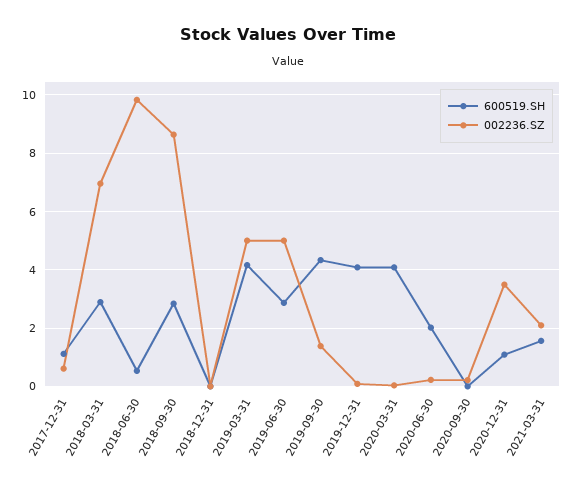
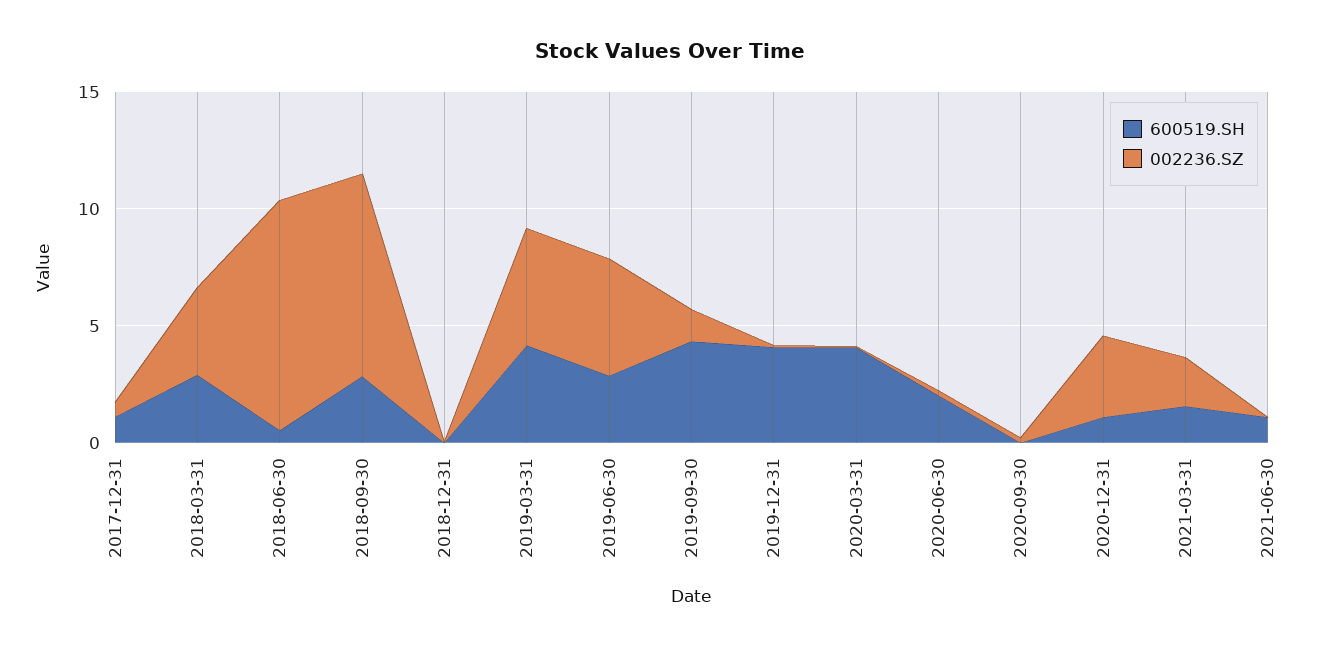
002236.SZ, 2018-03-31: 7 -> 4
600519.SH, 2021-06-30: none -> 1
002236.SZ, 2021-06-30: none -> 0

